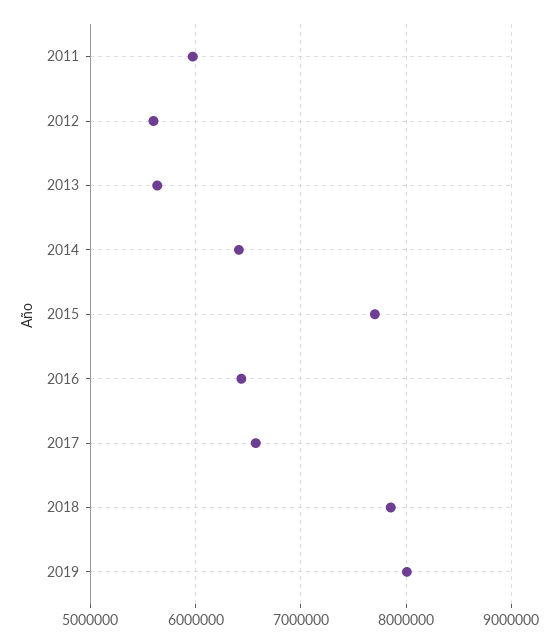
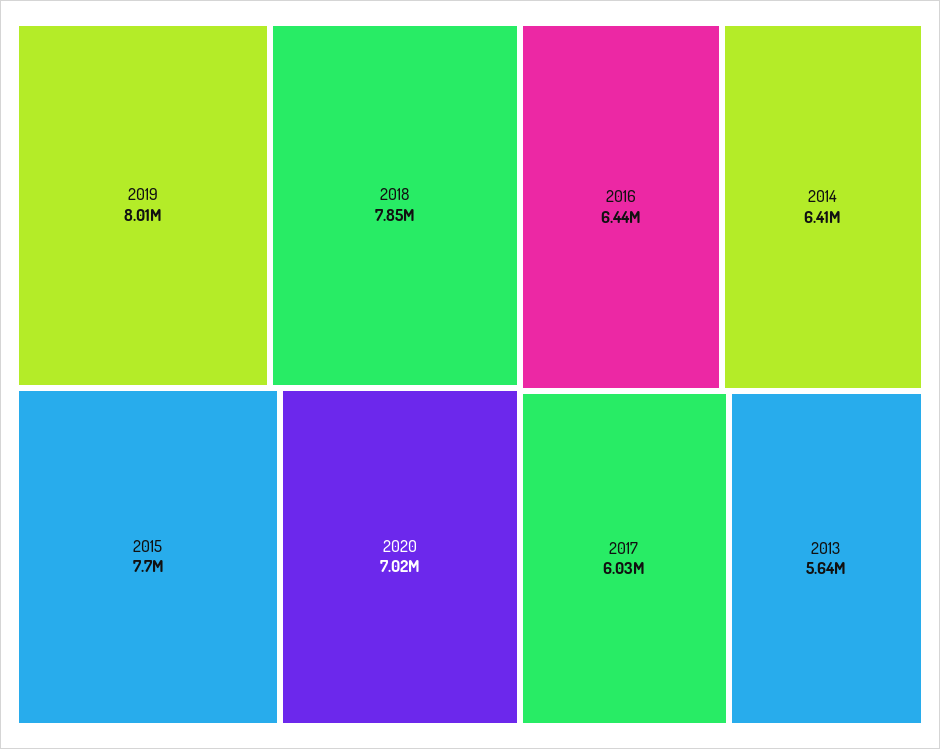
2011: 6000000 -> none
2012: 5600000 -> none
2017: 6600000 -> 6030000
2020: none -> 7020000

